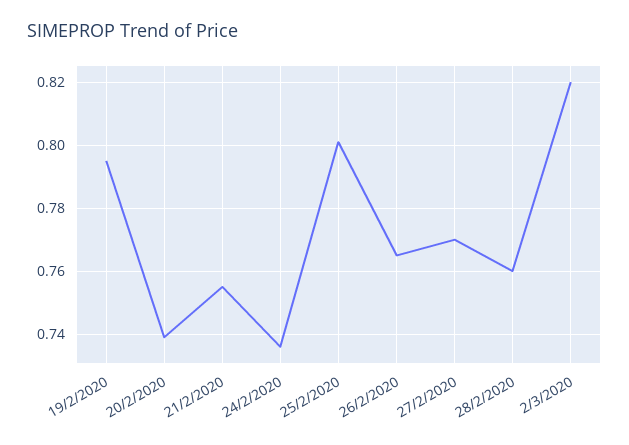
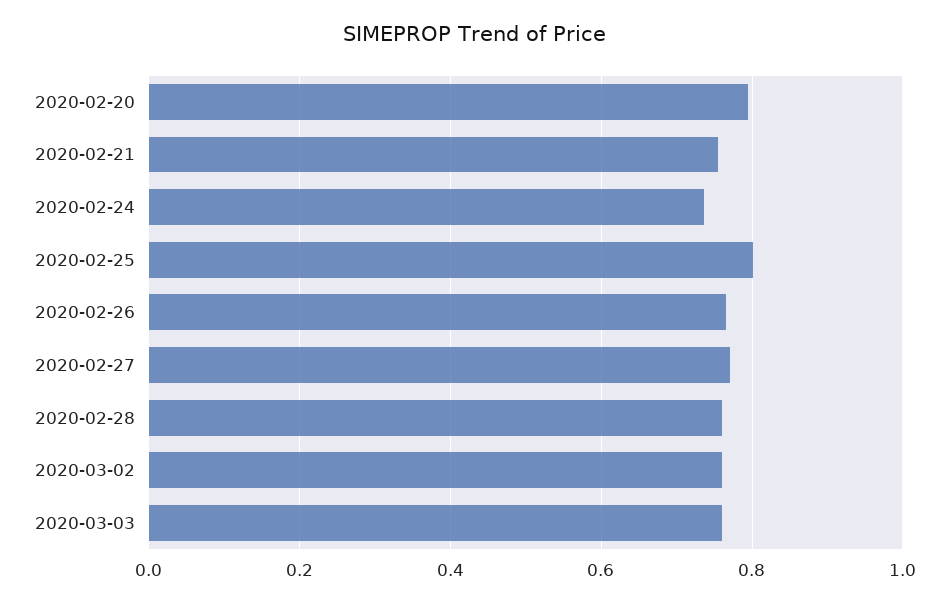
19/2/2020: 0.795 -> none
20/2/2020: 0.74 -> 0.8
2/3/2020: 0.82 -> 0.76
2020-03-03: none -> 0.76

